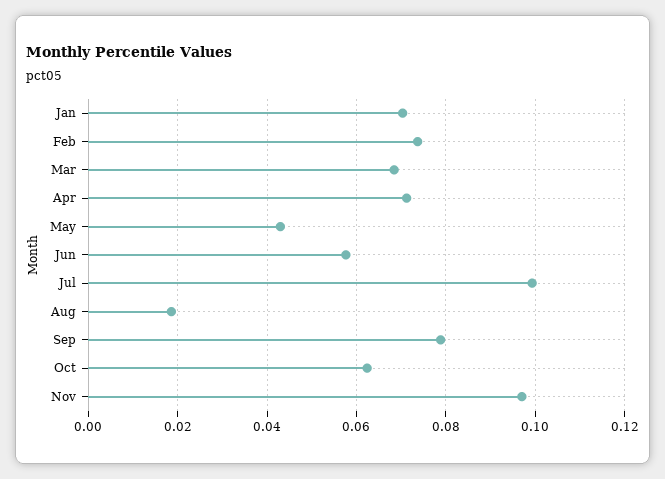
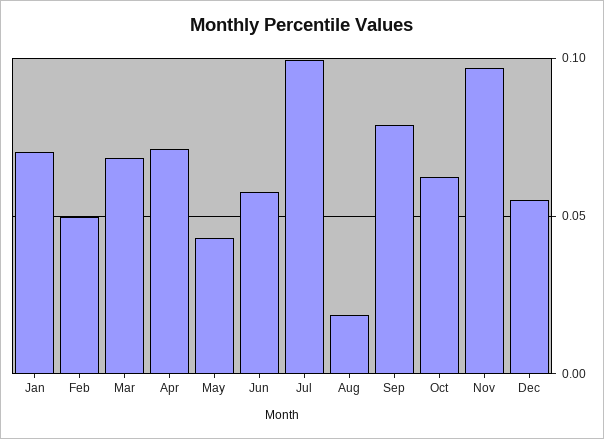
Feb: 0.074 -> 0.05
Dec: none -> 0.055

